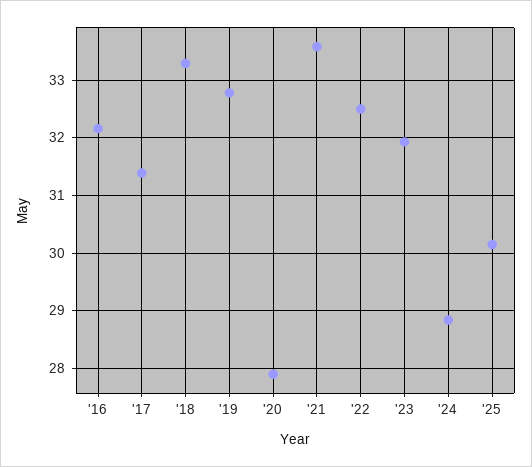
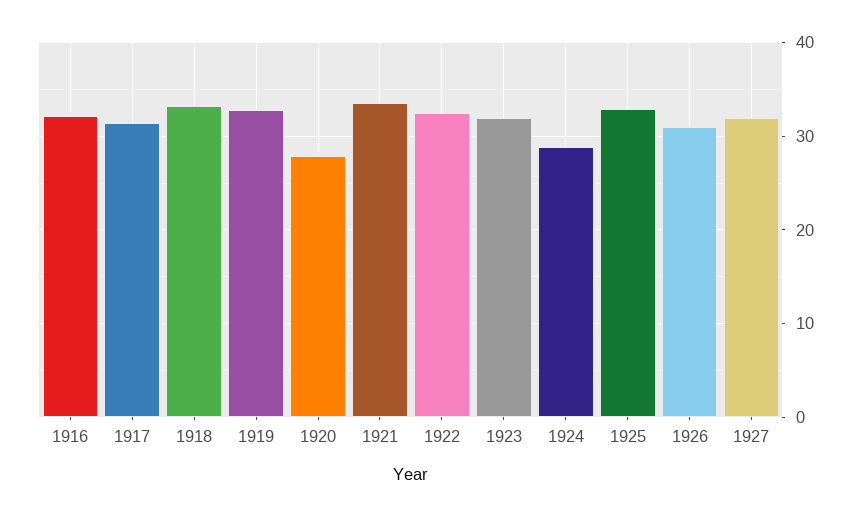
'25: 30.2 -> 33
1926: none -> 31
1927: none -> 32

